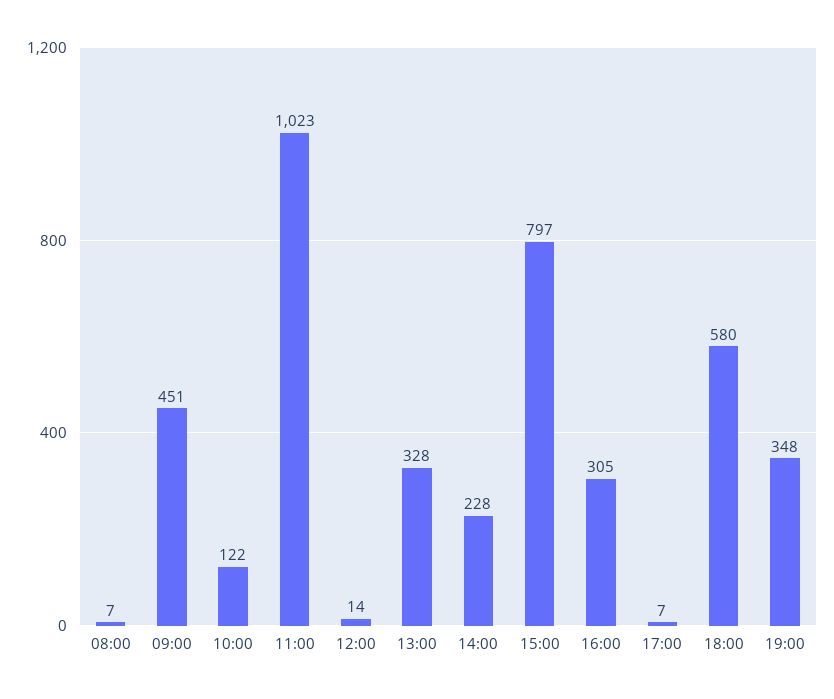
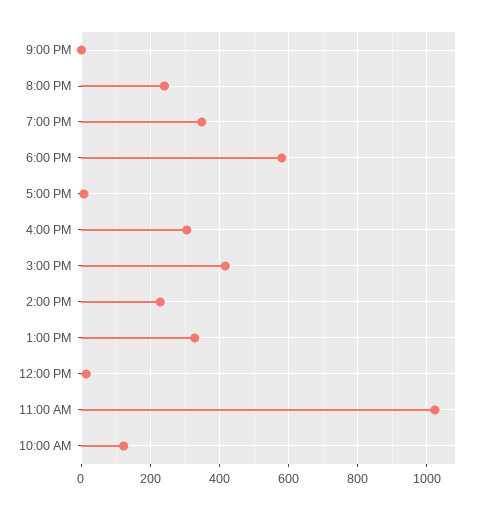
08:00: 7 -> none
09:00: 451 -> none
15:00: 797 -> 420
9:00 PM: none -> 0
8:00 PM: none -> 240

